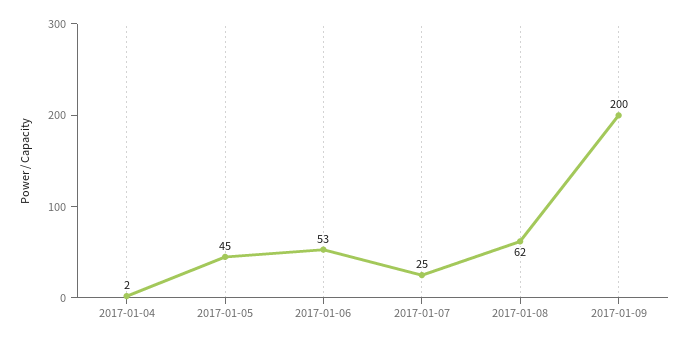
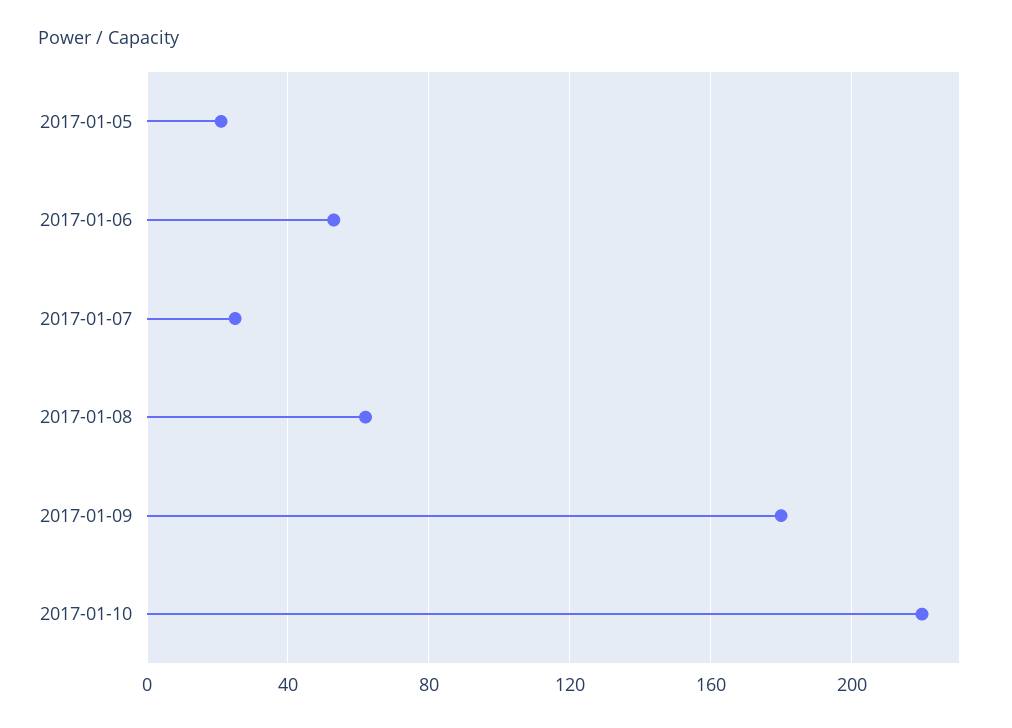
2017-01-04: 2 -> none
2017-01-05: 45 -> 20
2017-01-09: 200 -> 180
2017-01-10: none -> 220

